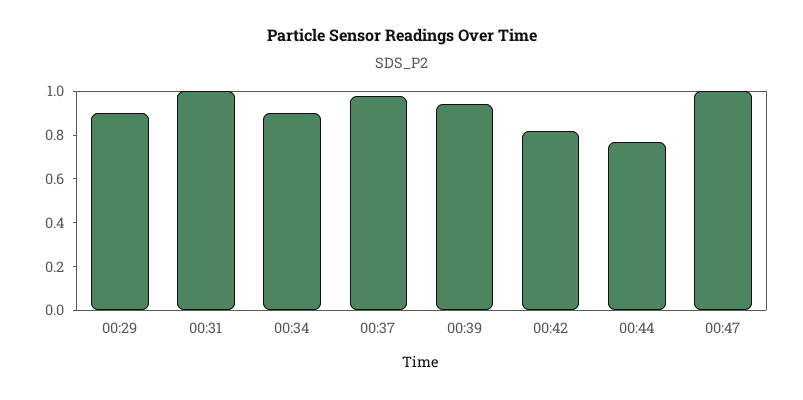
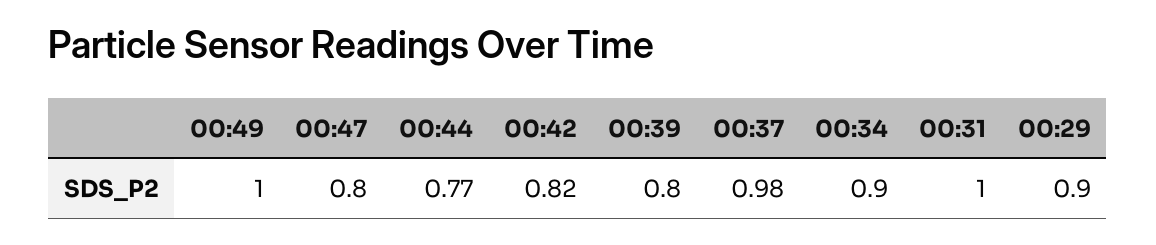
00:39: 0.95 -> 0.8
00:47: 1 -> 0.8
00:49: none -> 1

